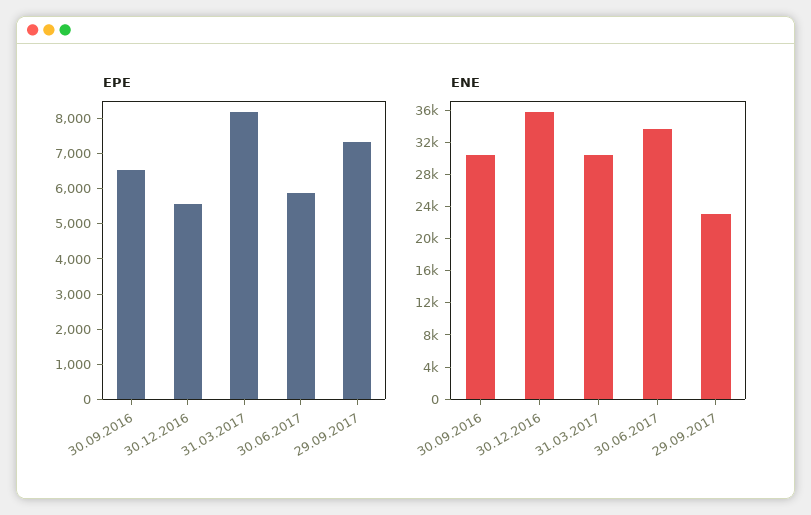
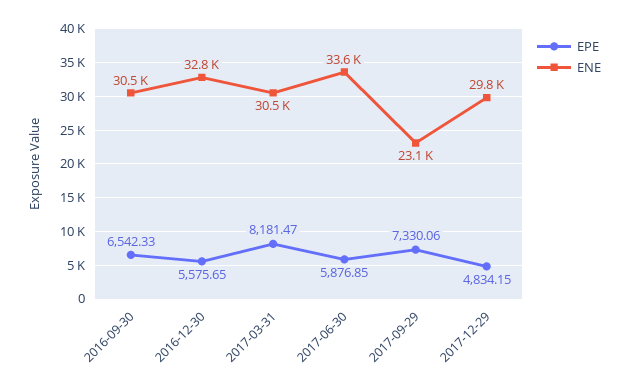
ENE, 30.12.2016: 36000 -> 32800
EPE, 2017-12-29: none -> 4834.15
ENE, 2017-12-29: none -> 29800

